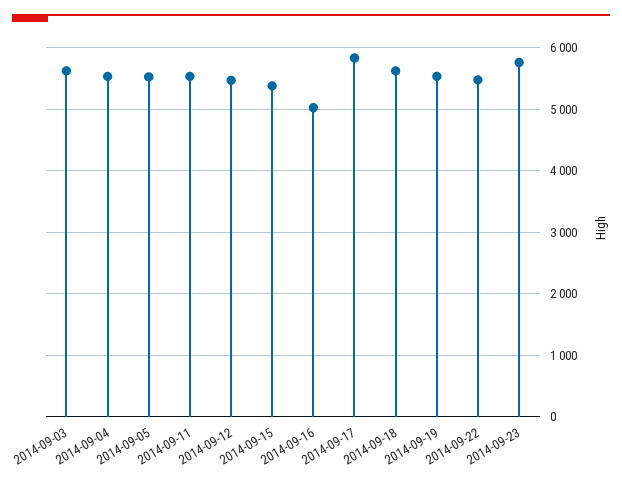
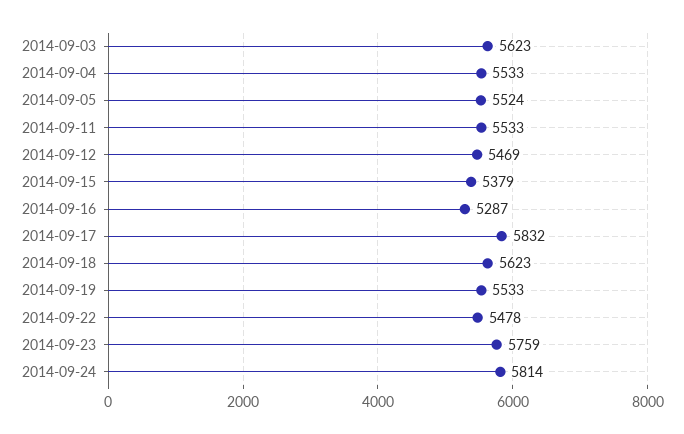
2014-09-16: 5000 -> 5287
2014-09-24: none -> 5814

